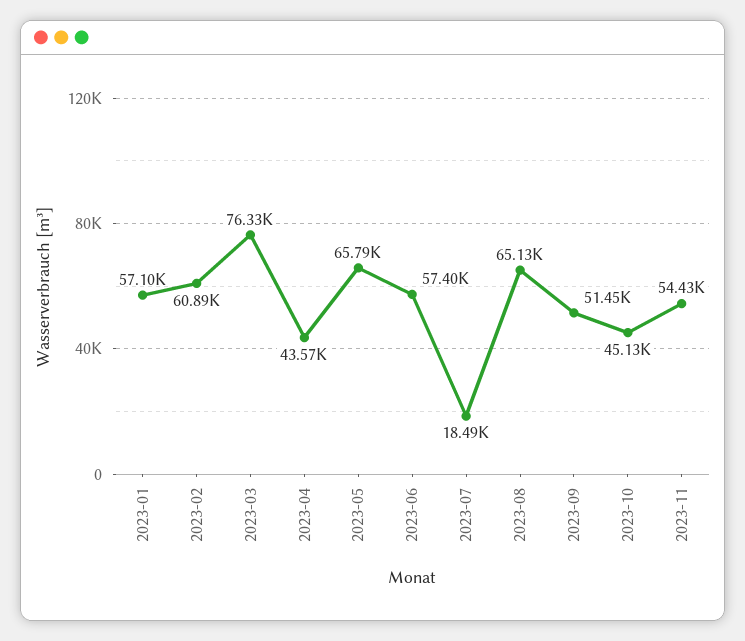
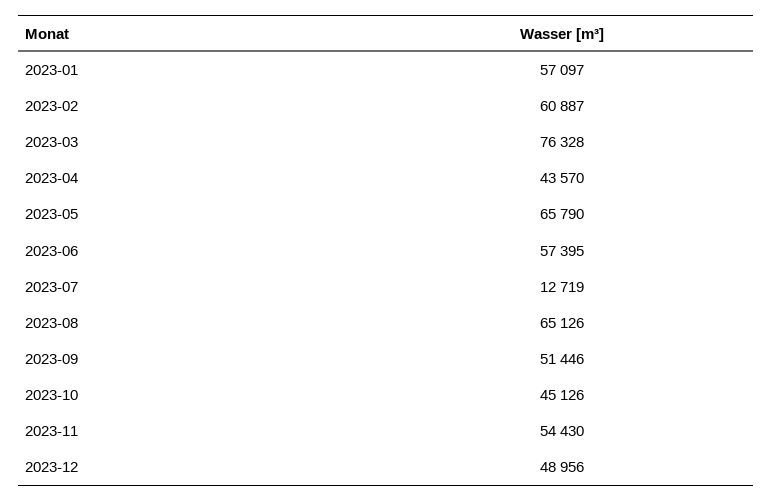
2023-07: 18490 -> 12719
2023-12: none -> 48956

